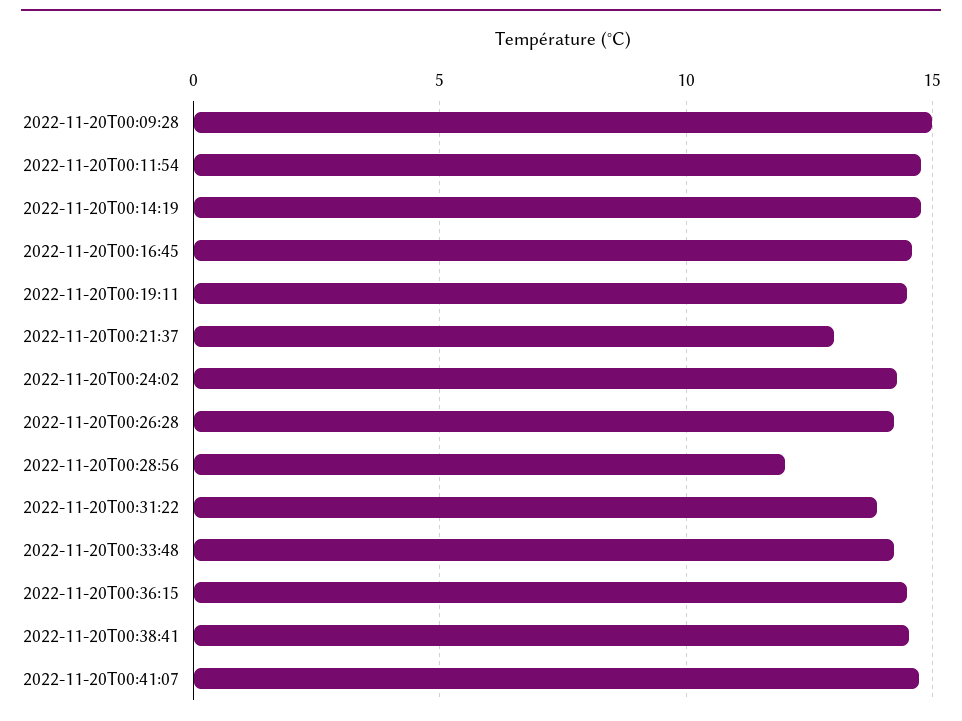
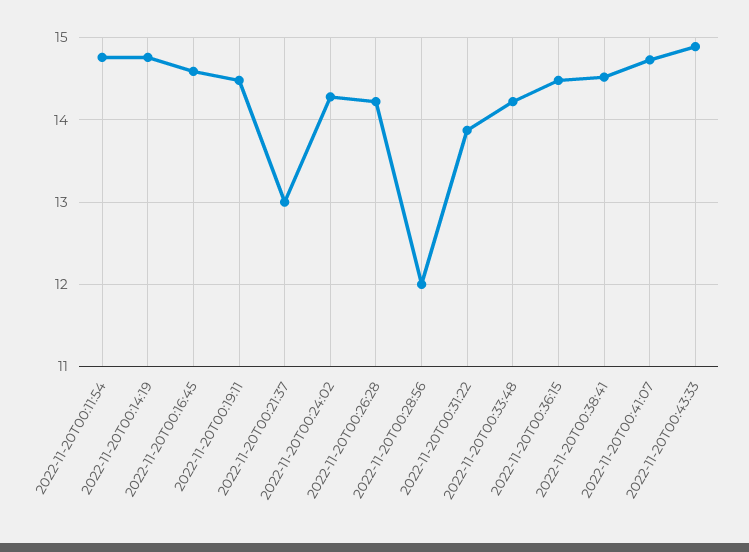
2022-11-20T00:09:28: 15 -> none
2022-11-20T00:43:33: none -> 14.9

